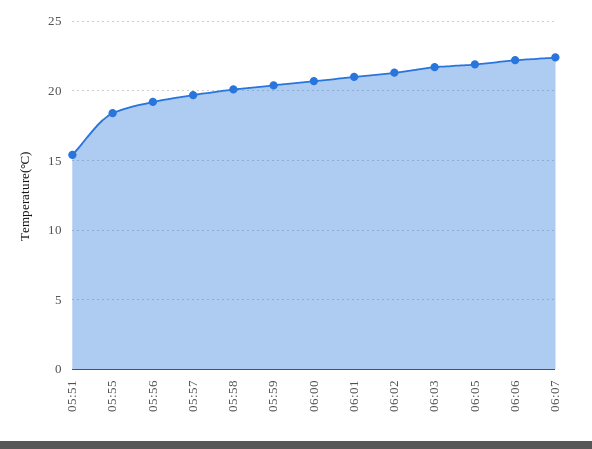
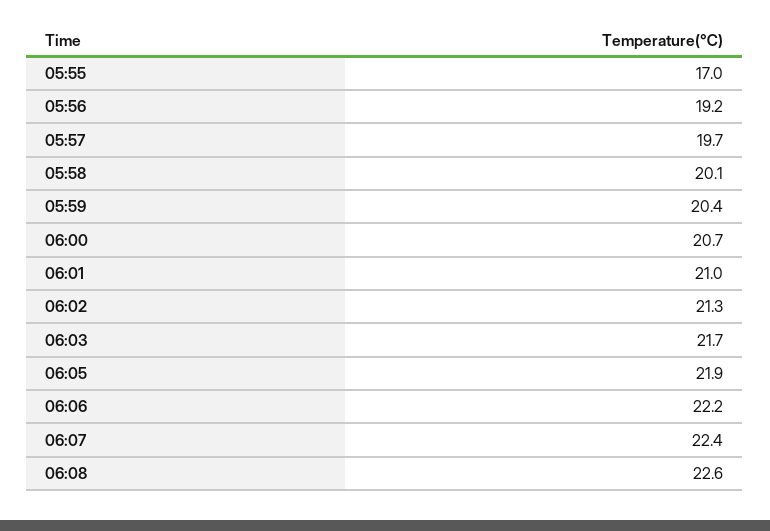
05:51: 15.5 -> none
05:55: 18.5 -> 17
06:08: none -> 22.6

